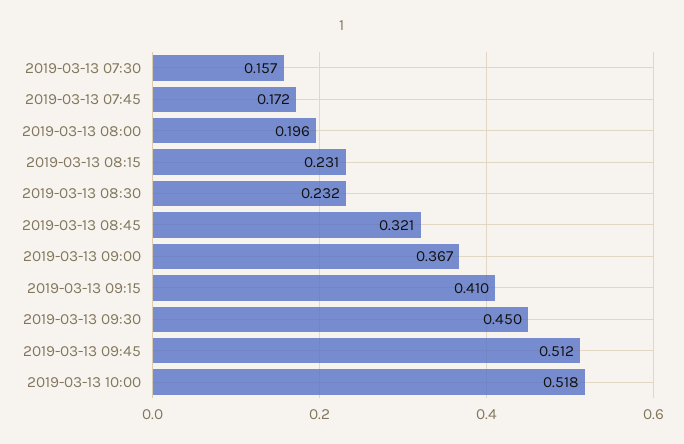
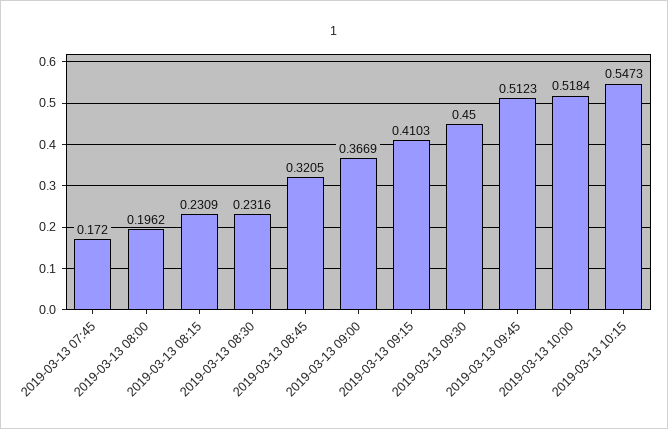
2019-03-13 07:30: 0.157 -> none
2019-03-13 10:15: none -> 0.5473

